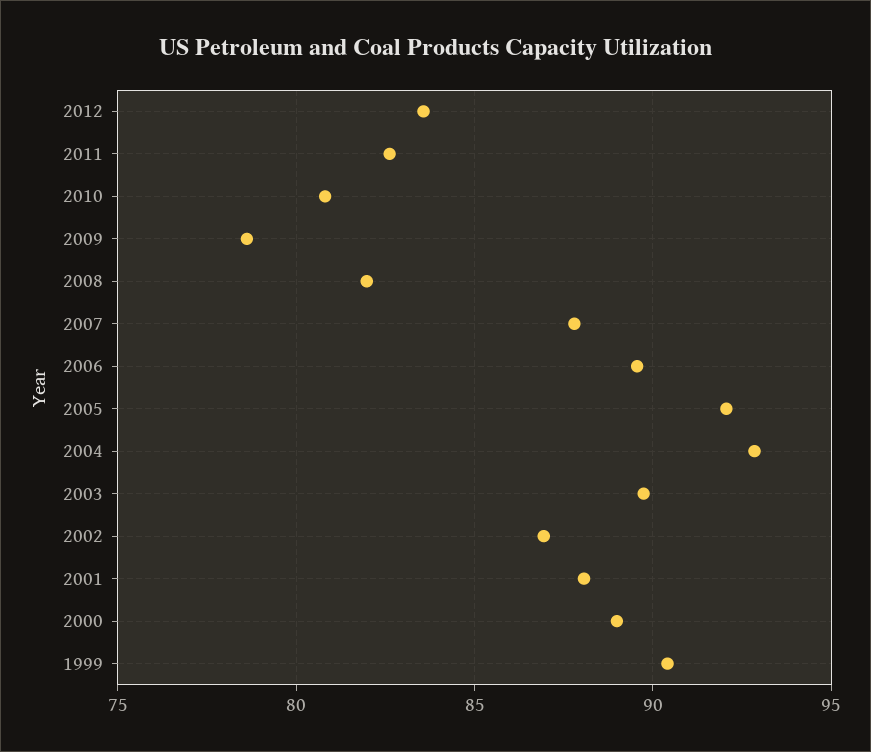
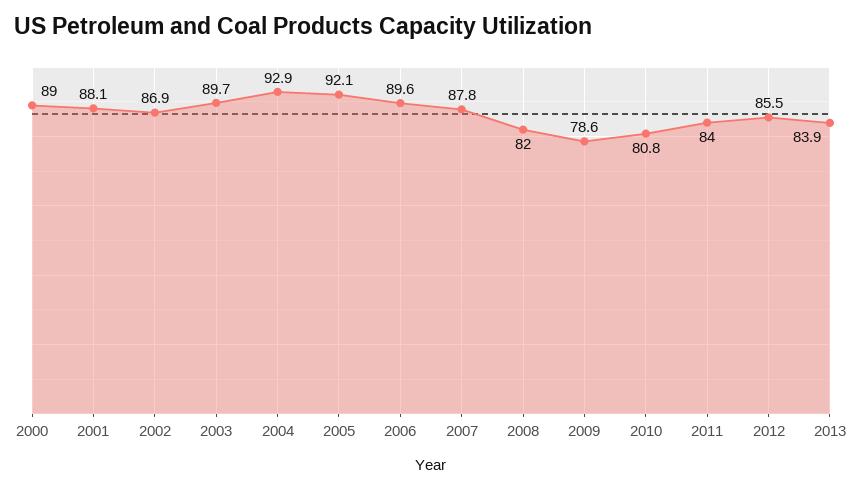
2012: 83.5 -> 85.5
2011: 82.5 -> 84
1999: 90.5 -> none
2013: none -> 83.9

